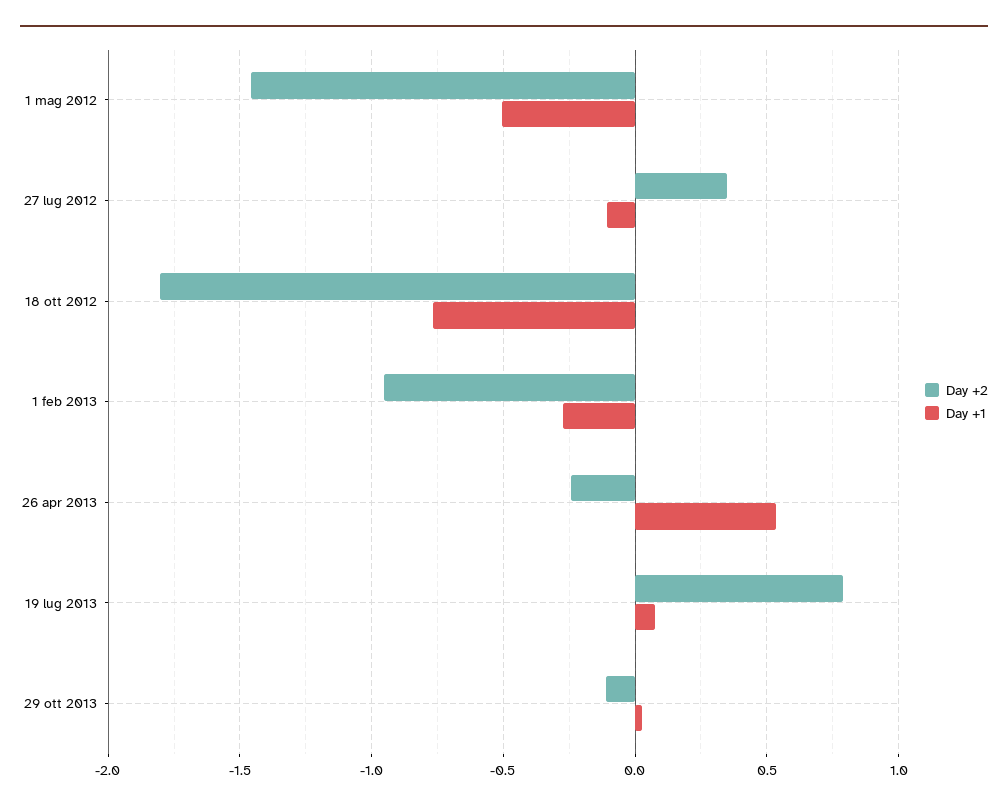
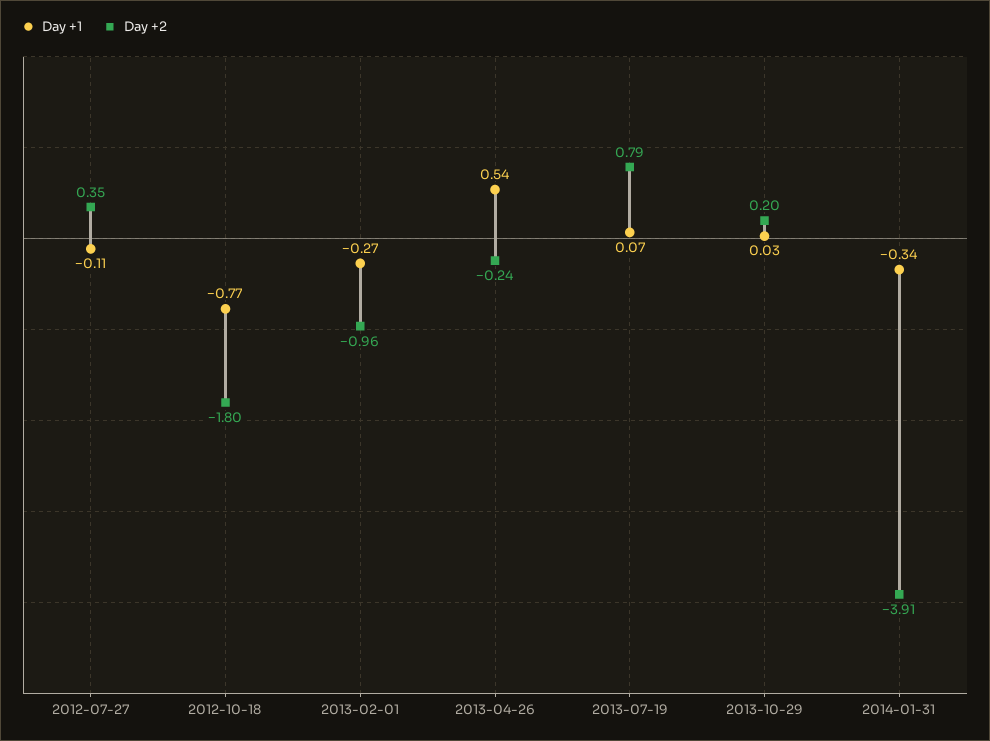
Day +2, 1 mag 2012: -1.45 -> none
Day +1, 1 mag 2012: -0.5 -> none
Day +2, 29 ott 2013: -0.1 -> 0.2
Day +1, 2014-01-31: none -> -0.34
Day +2, 2014-01-31: none -> -3.91

